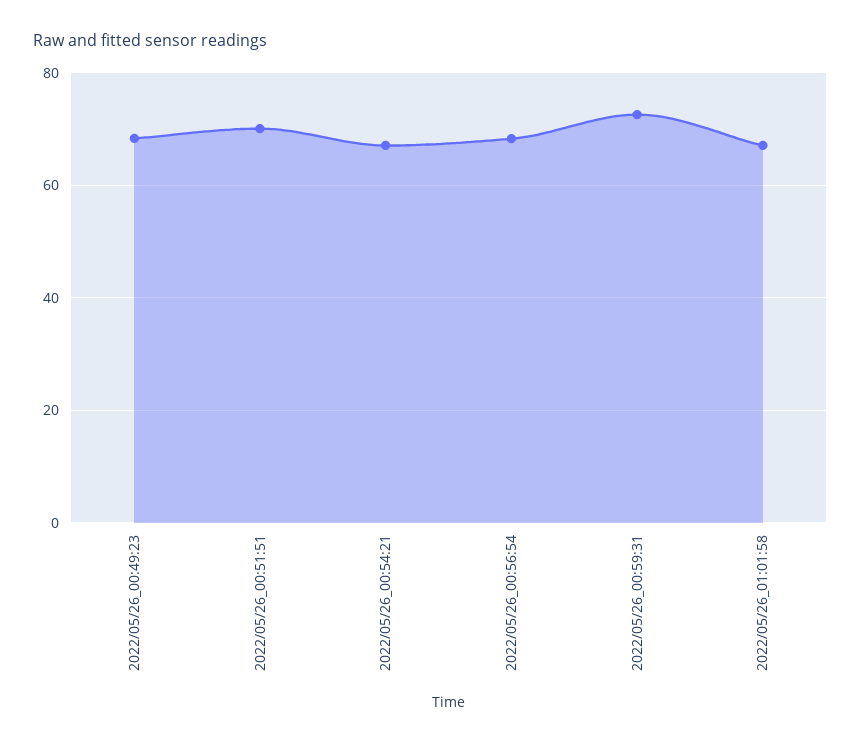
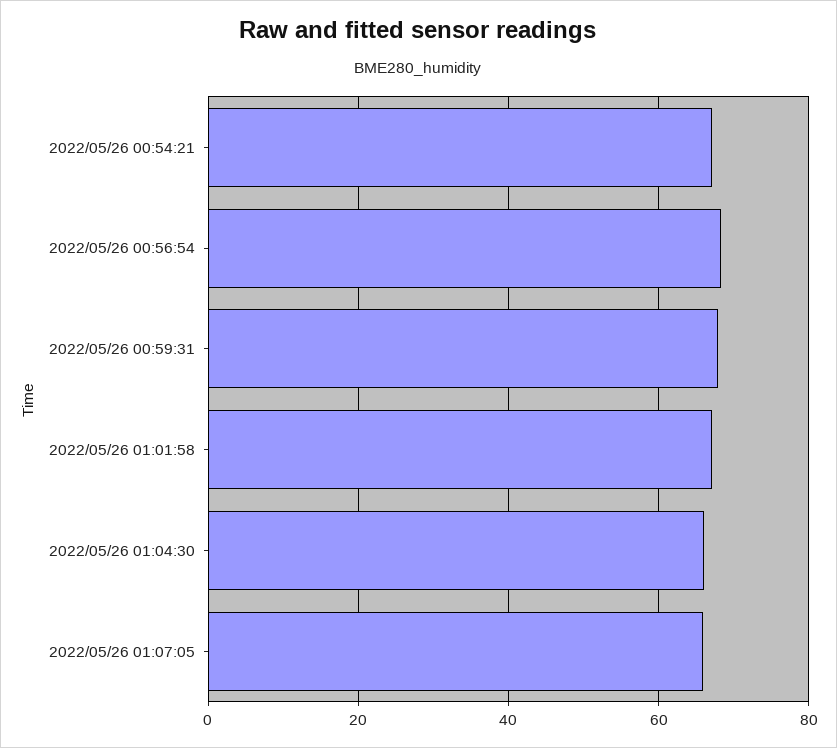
2022/05/26_00:49:23: 68 -> none
2022/05/26_00:51:51: 70 -> none
2022/05/26_00:59:31: 72 -> 68
2022/05/26 01:04:30: none -> 66
2022/05/26 01:07:05: none -> 66

